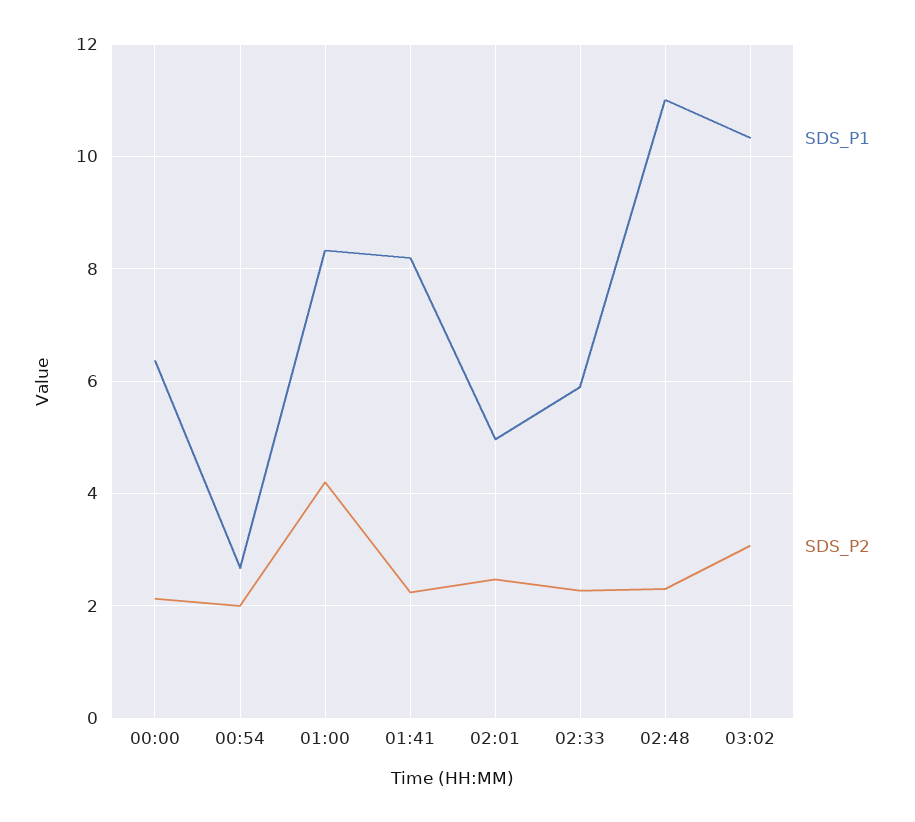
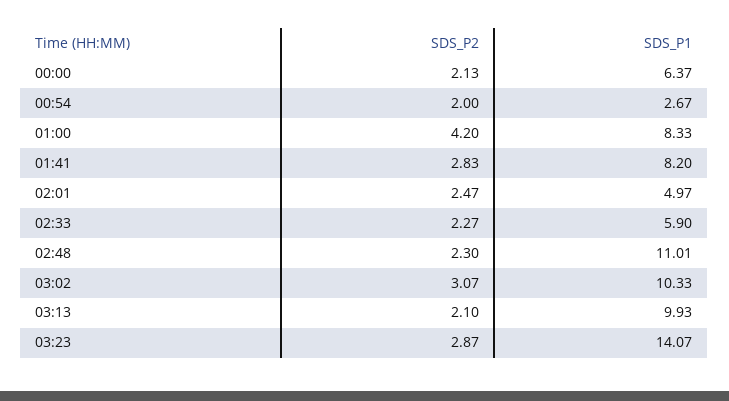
SDS_P2, 01:41: 2.2 -> 2.83
SDS_P2, 03:13: none -> 2.1
SDS_P1, 03:13: none -> 9.93
SDS_P2, 03:23: none -> 2.87
SDS_P1, 03:23: none -> 14.07

